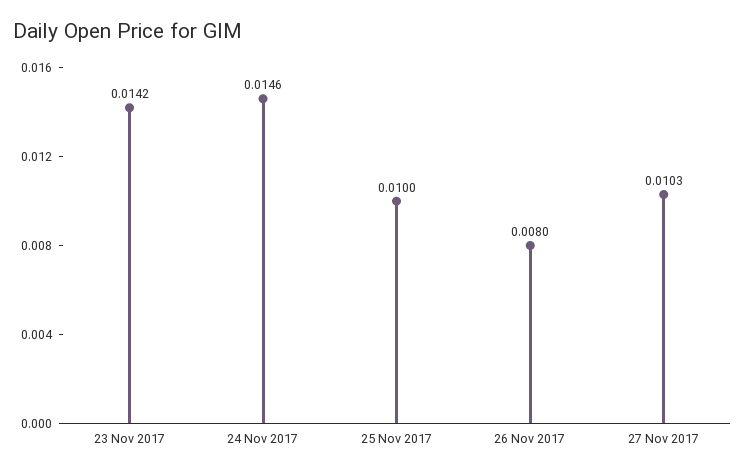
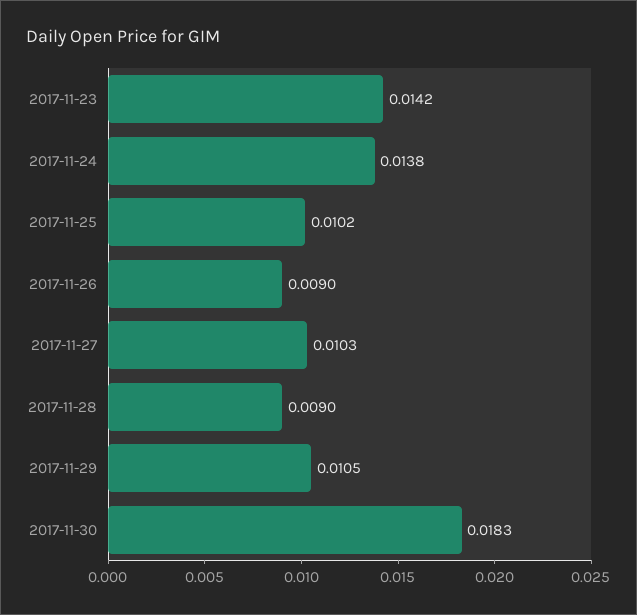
24 Nov 2017: 0.0146 -> 0.0138
25 Nov 2017: 0.01 -> 0.0102
26 Nov 2017: 0.008 -> 0.009
2017-11-28: none -> 0.009
2017-11-29: none -> 0.0105
2017-11-30: none -> 0.0183

